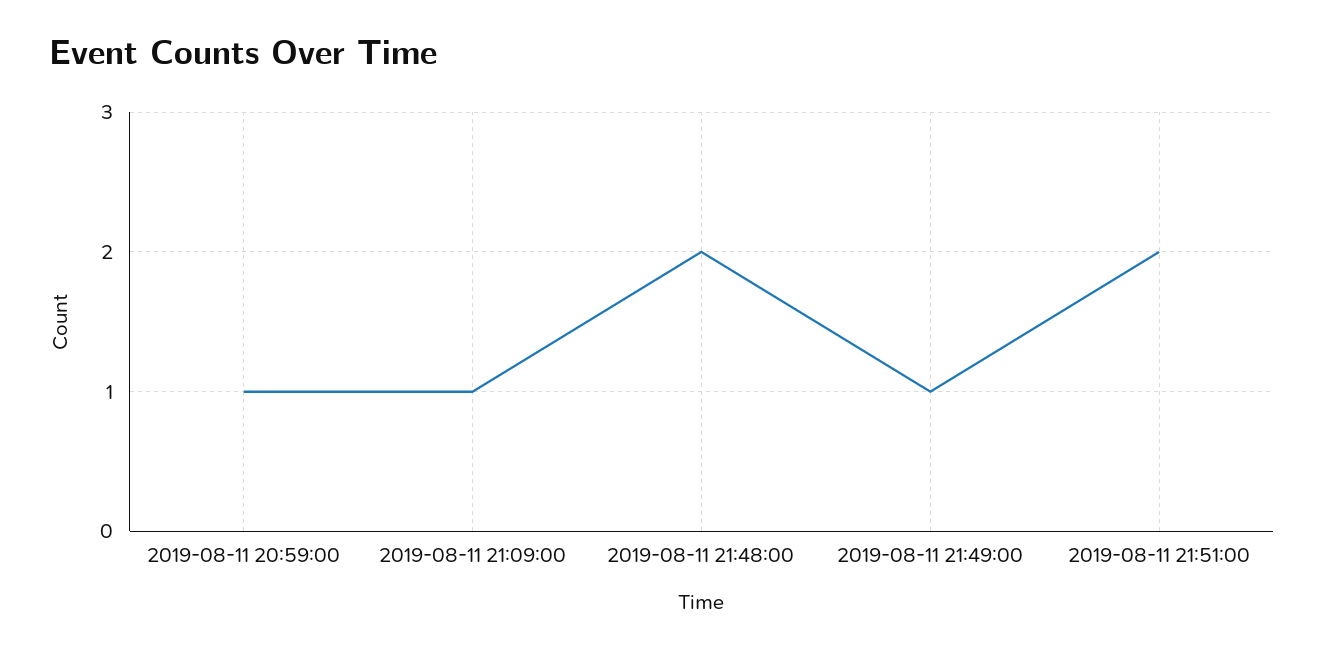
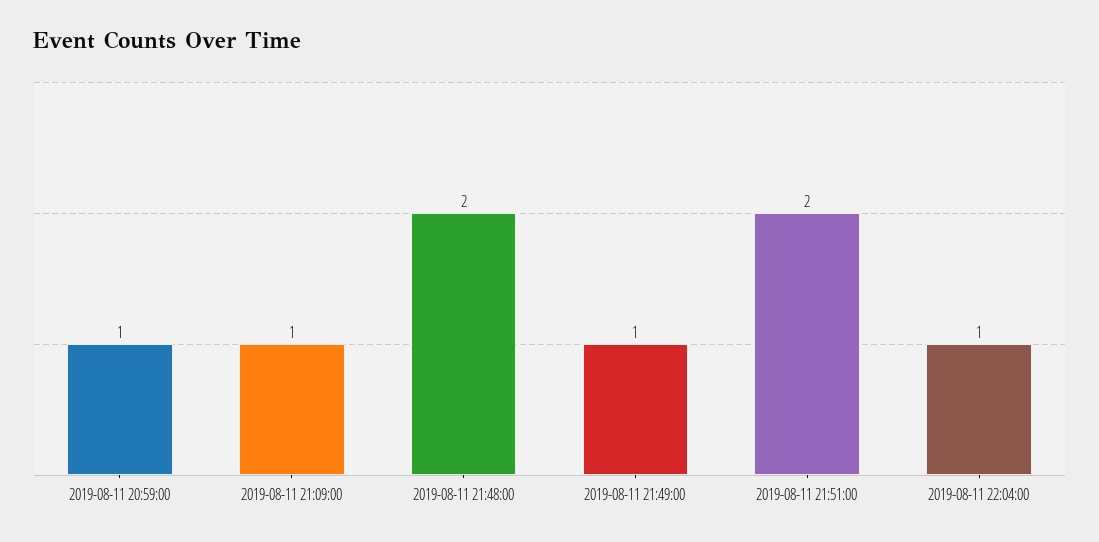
2019-08-11 22:04:00: none -> 1

